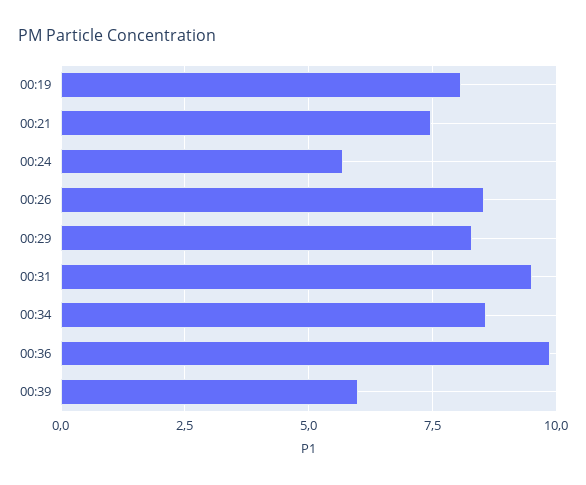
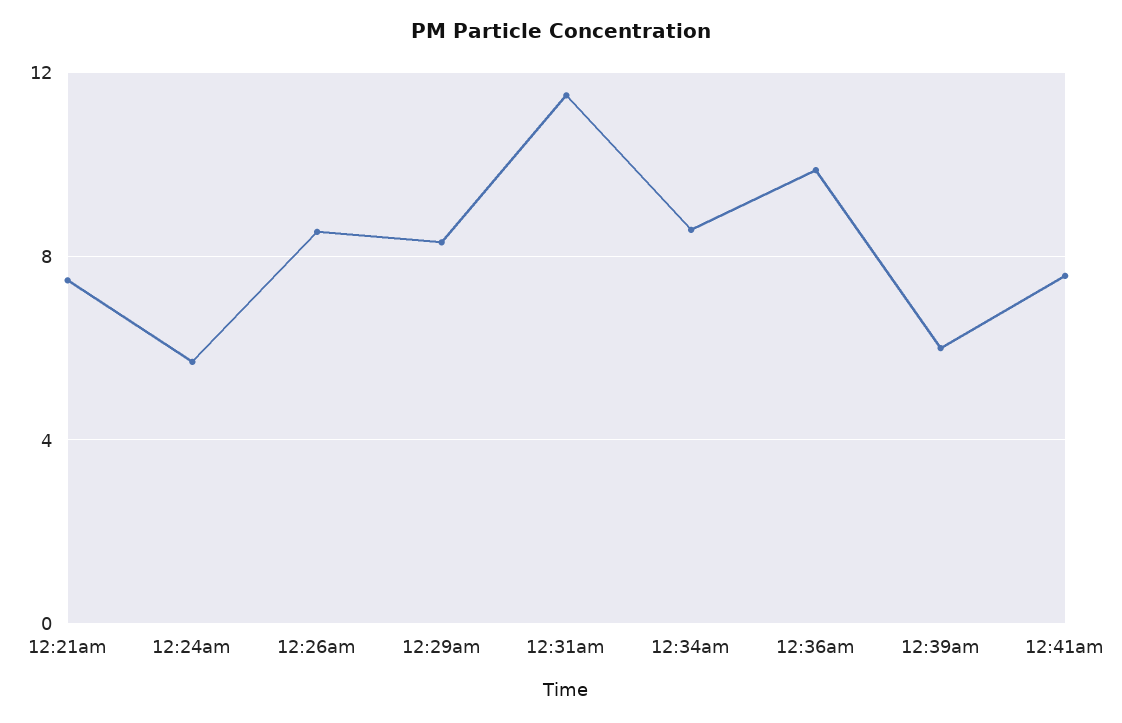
00:19: 8 -> none
00:31: 9.5 -> 11.5
12:41am: none -> 7.5

